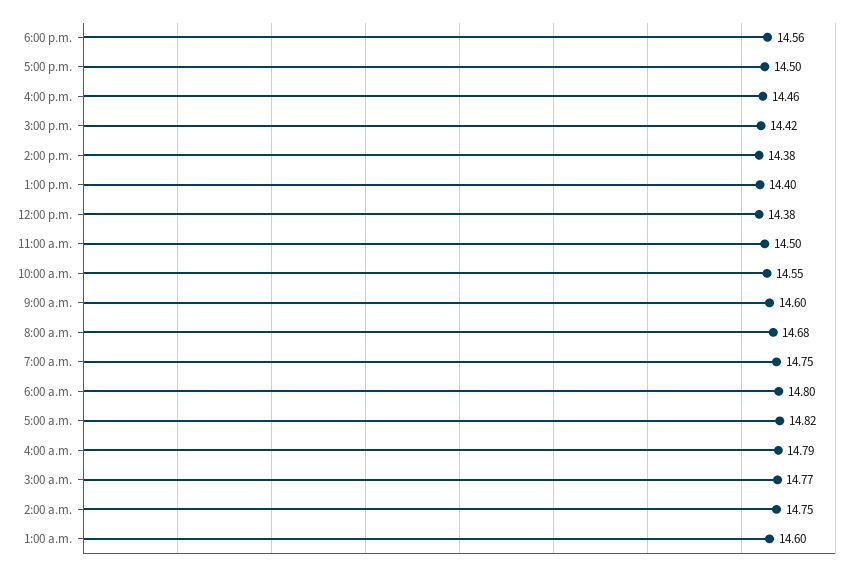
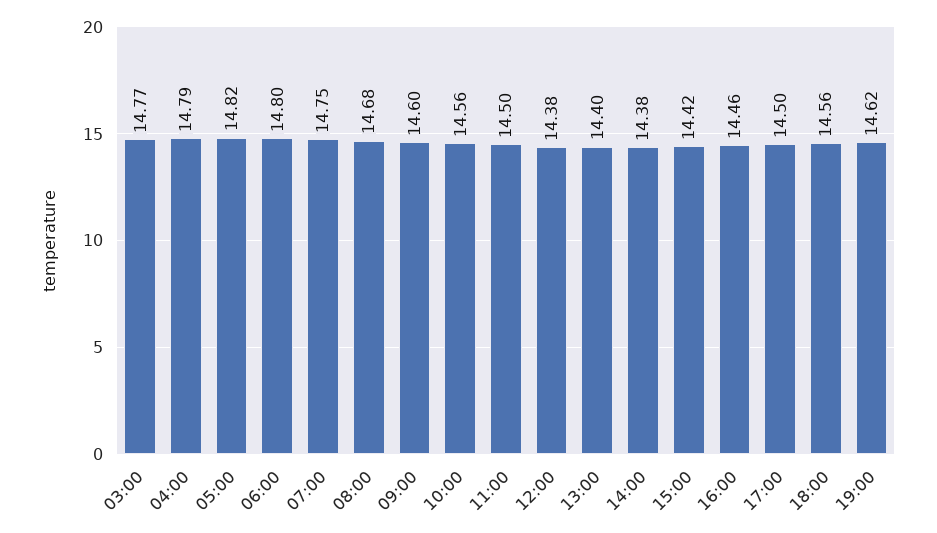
10:00 a.m.: 14.55 -> 14.56
2:00 a.m.: 14.75 -> none
1:00 a.m.: 14.6 -> none
19:00: none -> 14.62

